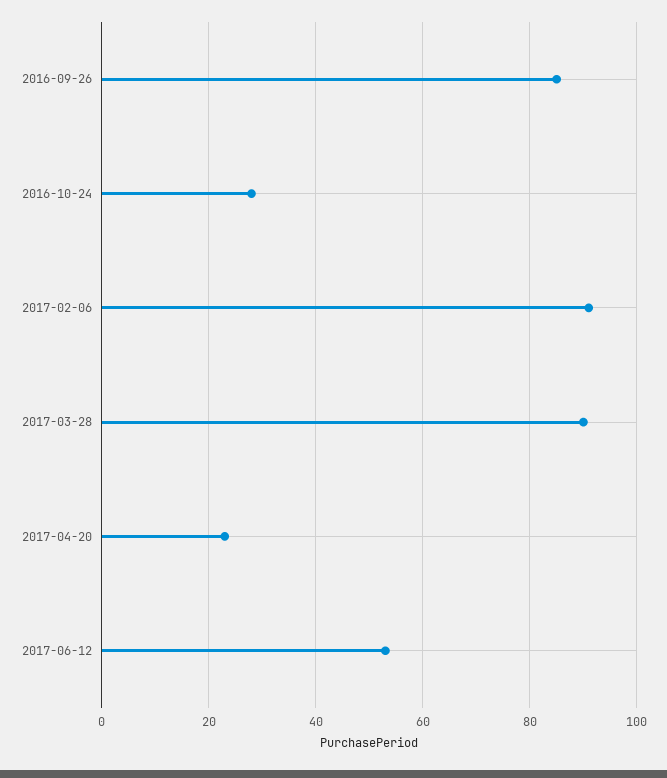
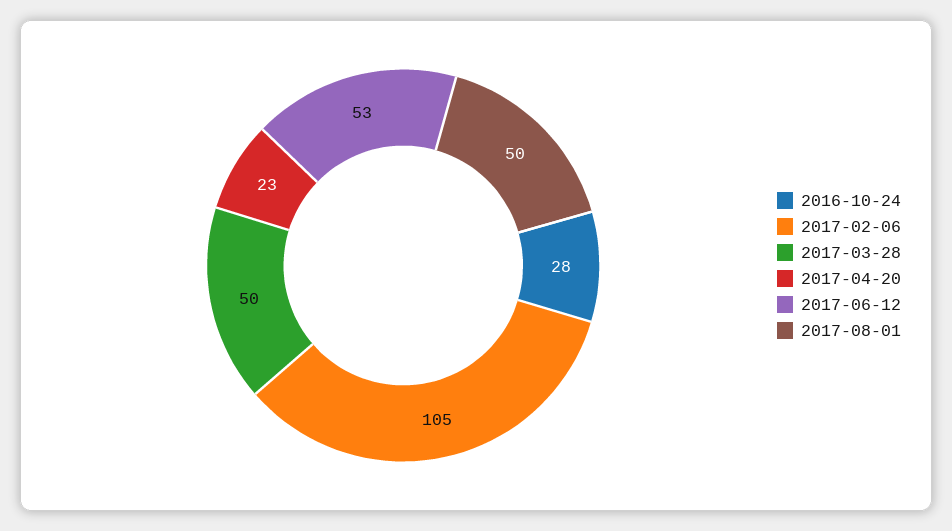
2016-09-26: 85 -> none
2017-02-06: 90 -> 105
2017-03-28: 90 -> 50
2017-08-01: none -> 50

